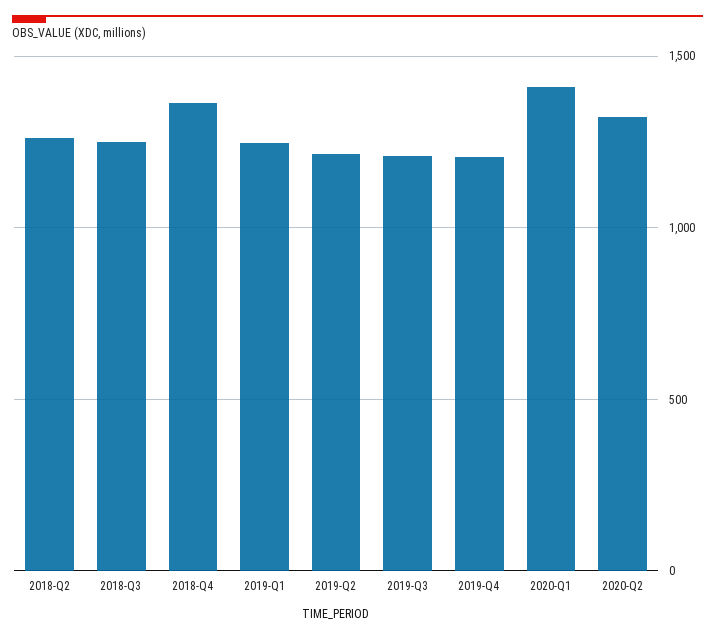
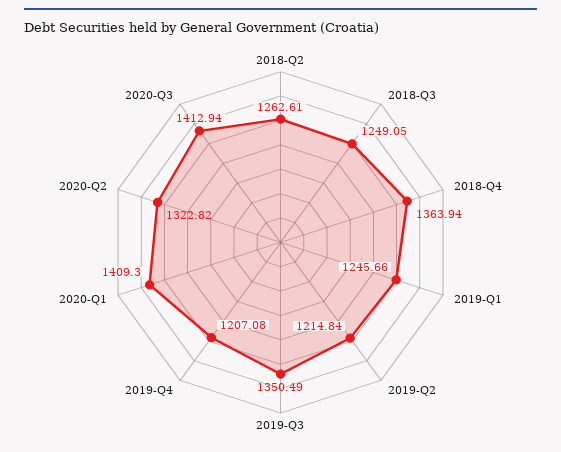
2019-Q3: 1200 -> 1350.49
2020-Q3: none -> 1412.94

